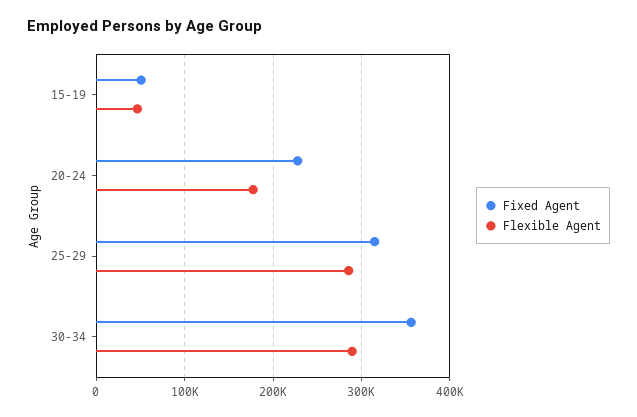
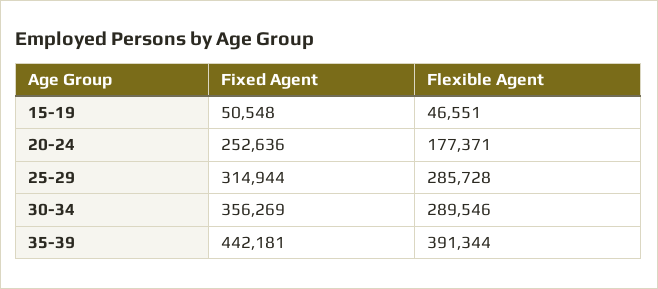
Fixed Agent, 20-24: 230000 -> 252636
Fixed Agent, 35-39: none -> 442181
Flexible Agent, 35-39: none -> 391344

